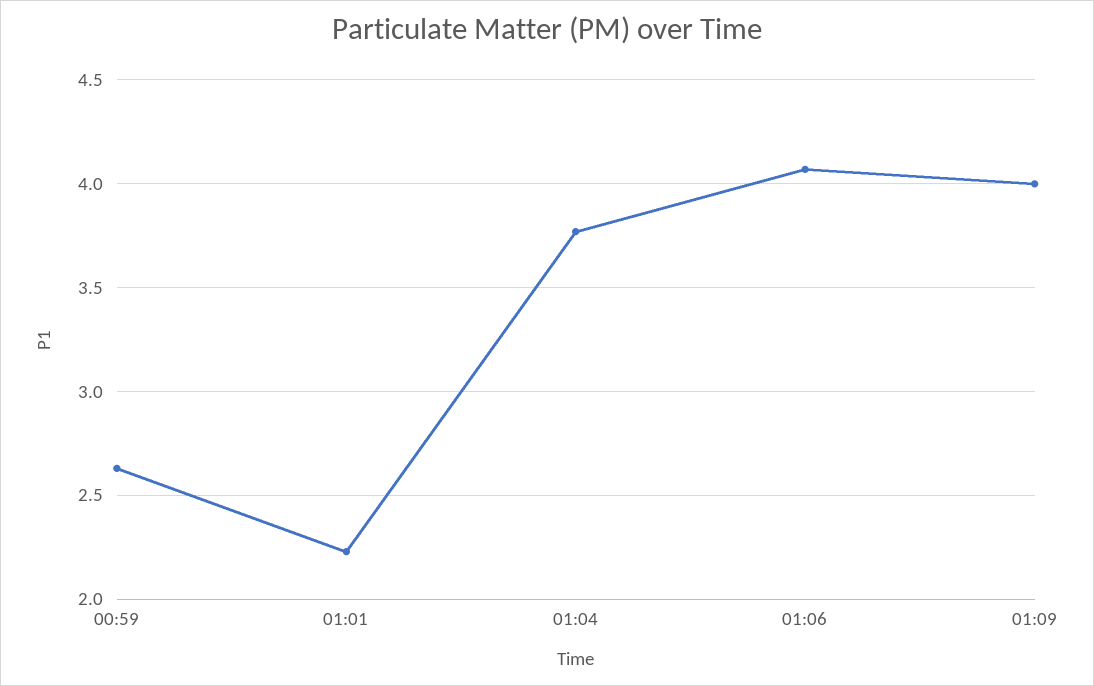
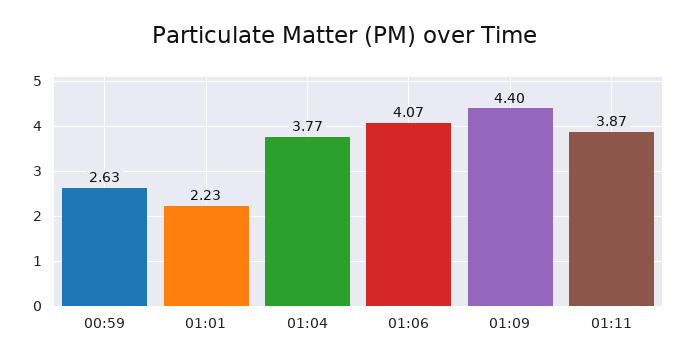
01:09: 4 -> 4.4
01:11: none -> 3.87

